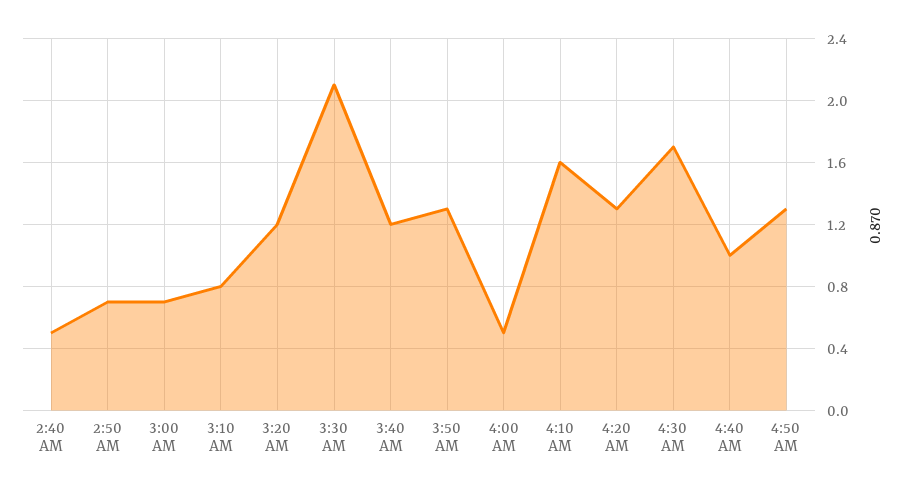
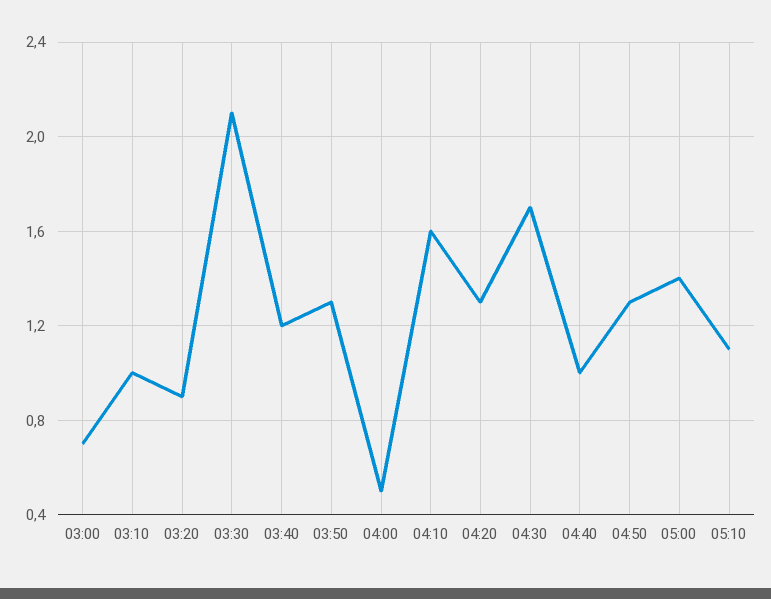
2:40 AM: 0.5 -> none
2:50 AM: 0.7 -> none
3:10 AM: 0.8 -> 1
3:20 AM: 1.2 -> 0.9
05:00: none -> 1.4
05:10: none -> 1.1

